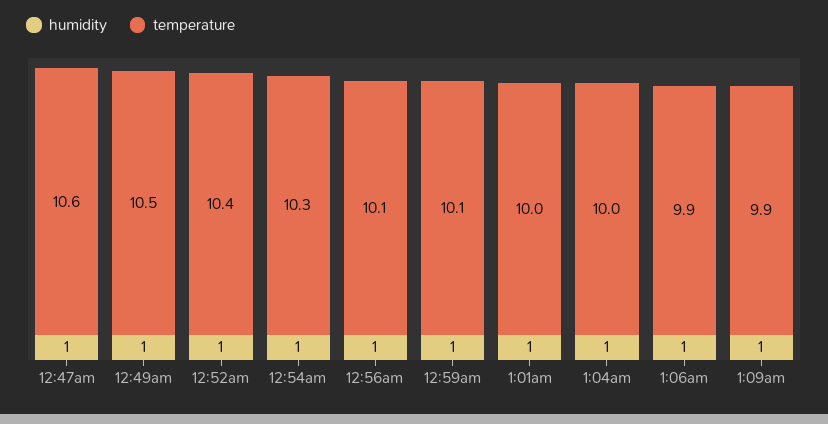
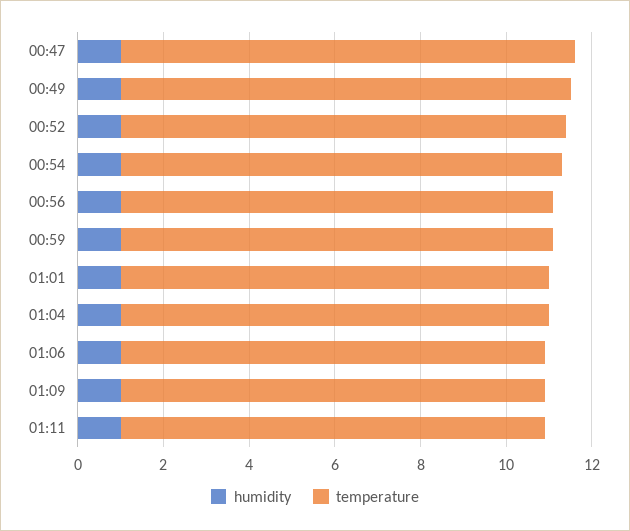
humidity, 01:11: none -> 1
temperature, 01:11: none -> 10

